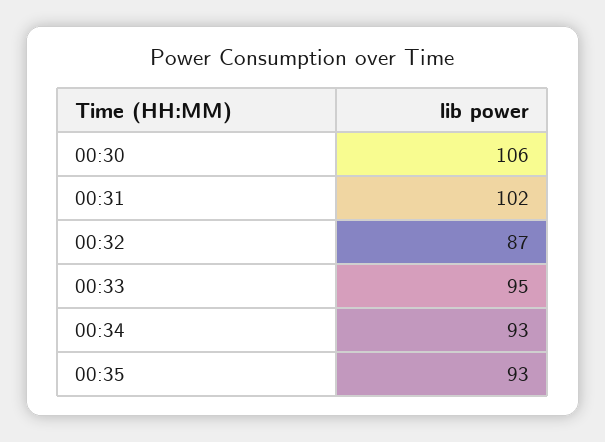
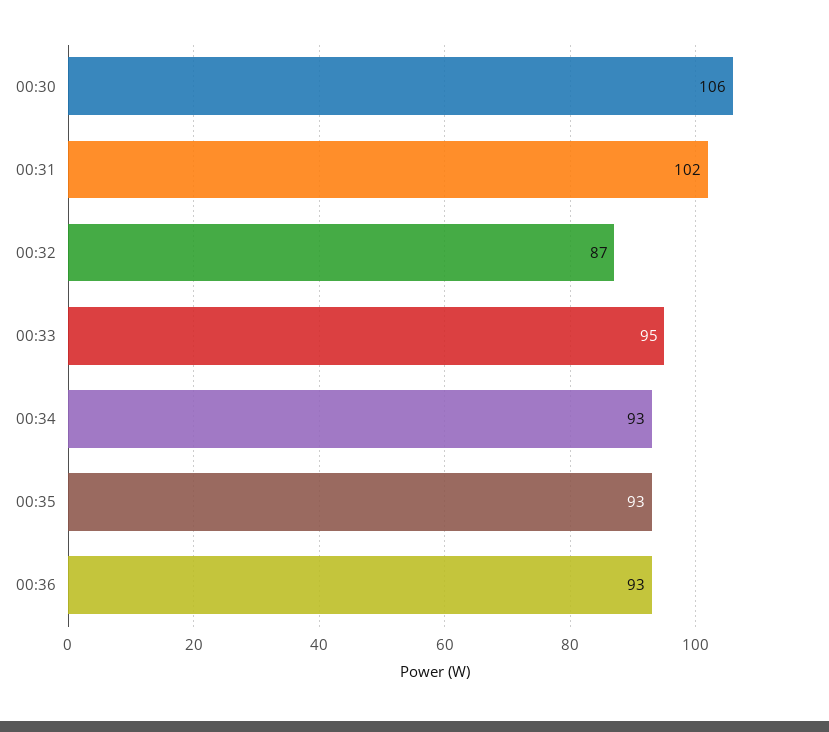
00:36: none -> 93

